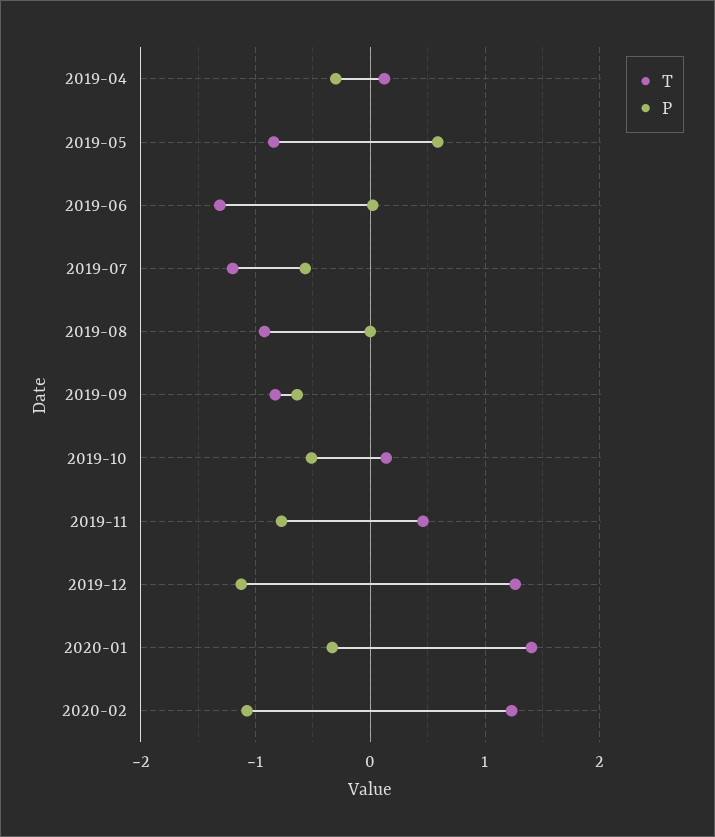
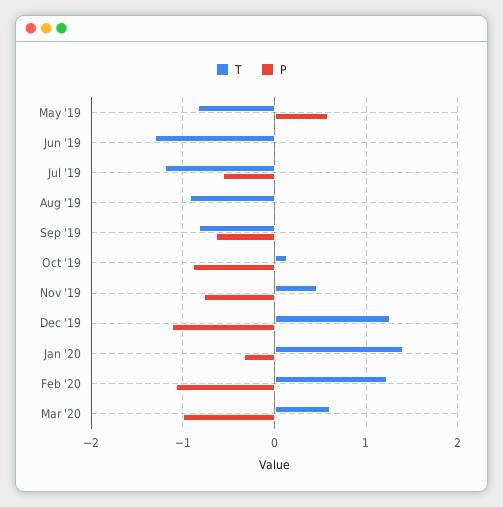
T, 2019-04: 0.1 -> none
P, 2019-04: -0.3 -> none
P, 2019-10: -0.5 -> -0.9
T, Mar '20: none -> 0.6
P, Mar '20: none -> -1

